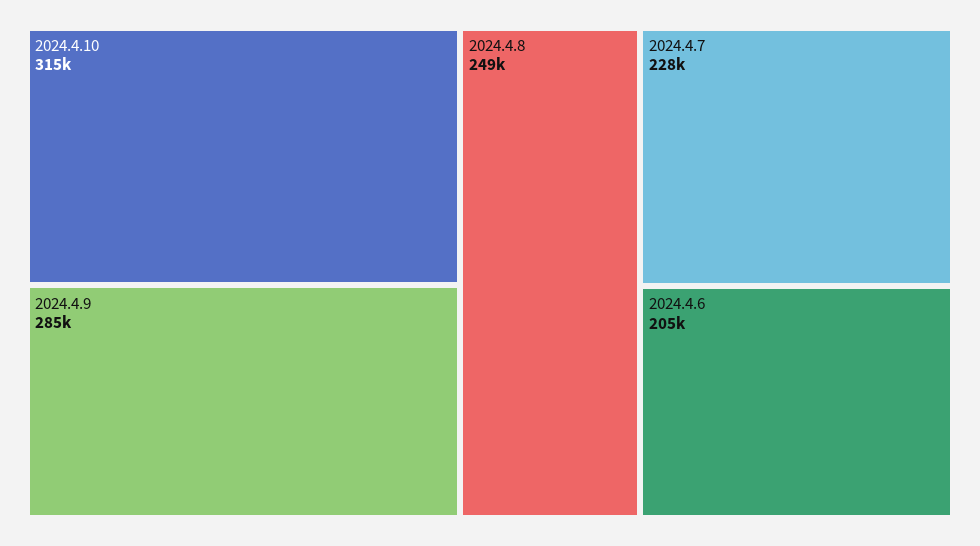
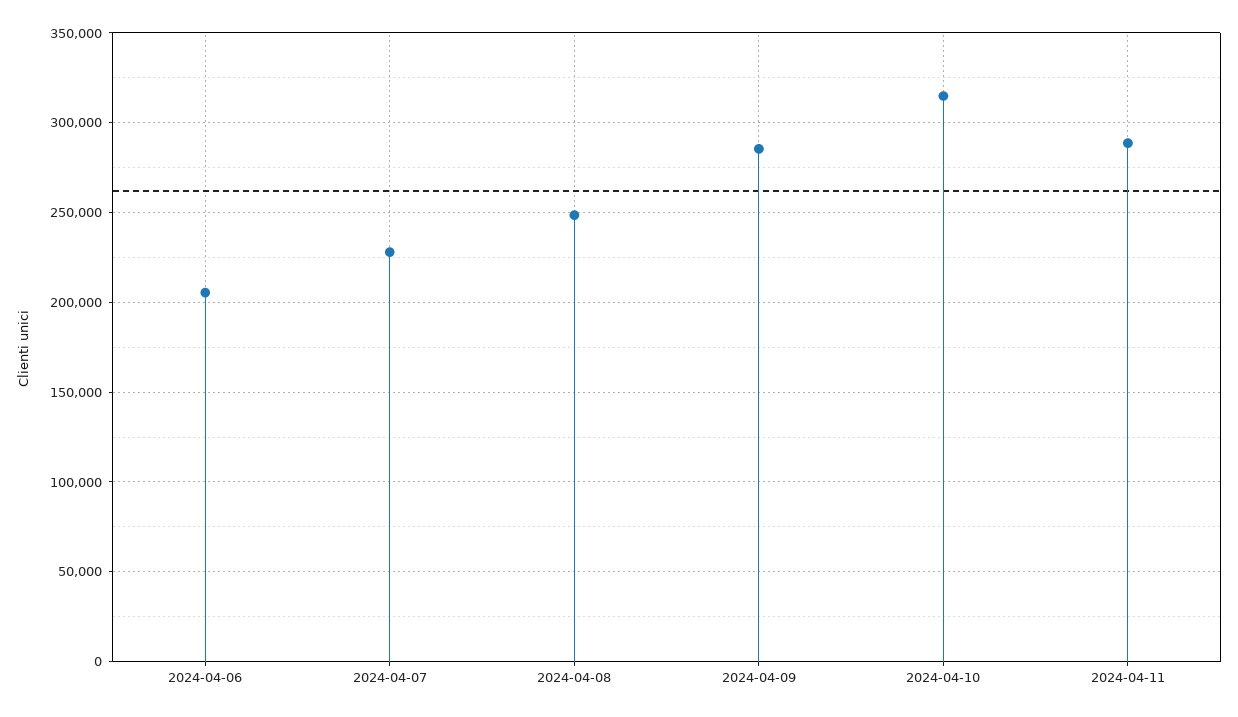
2024-04-11: none -> 290000

